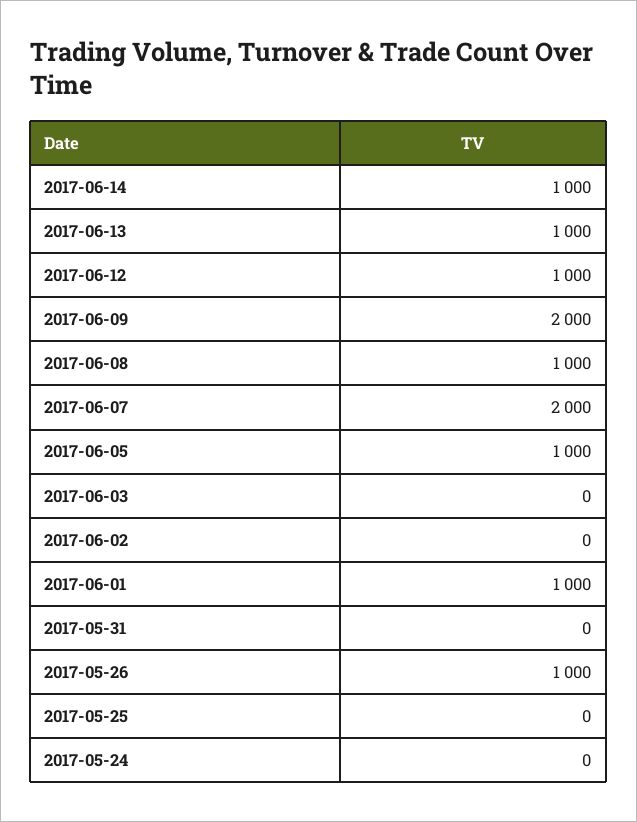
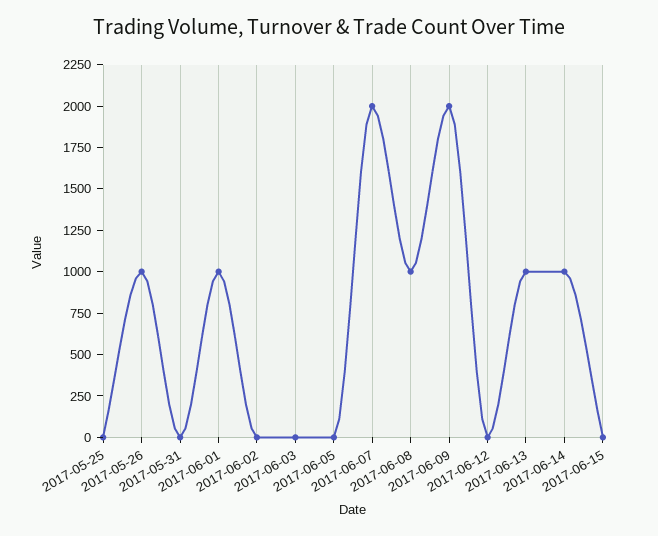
2017-06-12: 1000 -> 0
2017-06-05: 1000 -> 0
2017-05-24: 0 -> none
2017-06-15: none -> 0

